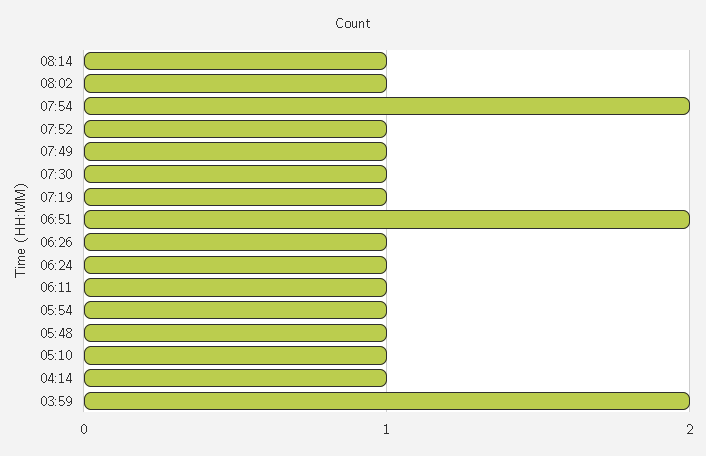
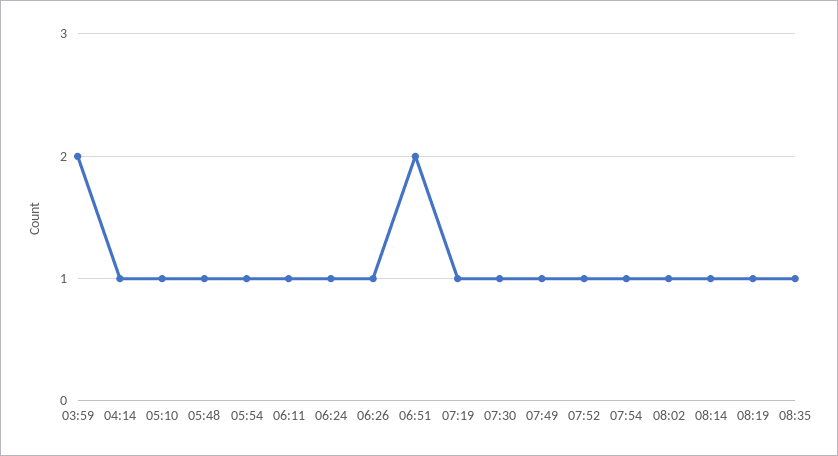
07:54: 2 -> 1
08:19: none -> 1
08:35: none -> 1

